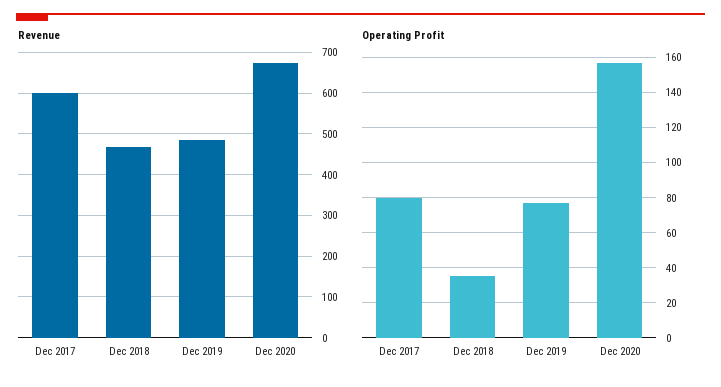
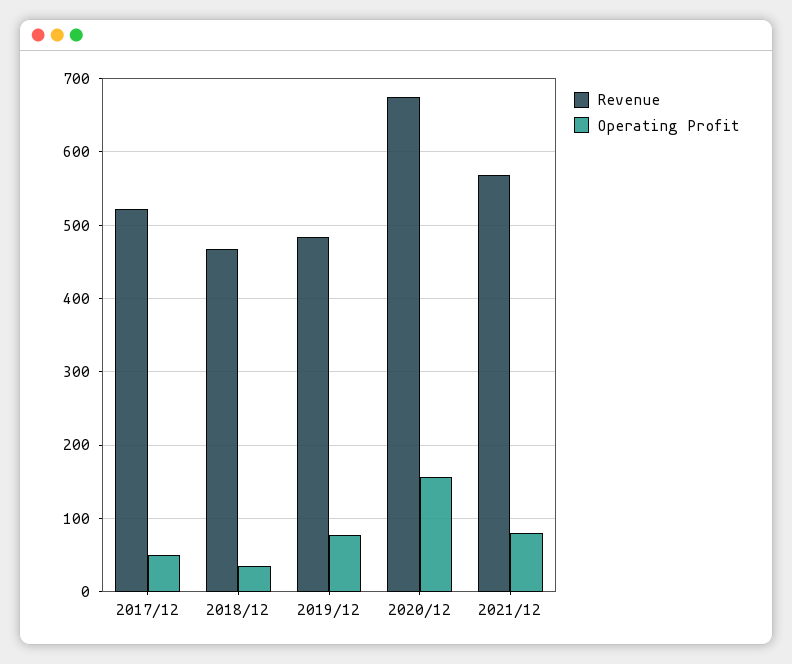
Revenue, Dec 2017: 600 -> 520
Operating Profit, Dec 2017: 80 -> 50
Revenue, 2021/12: none -> 570
Operating Profit, 2021/12: none -> 80

